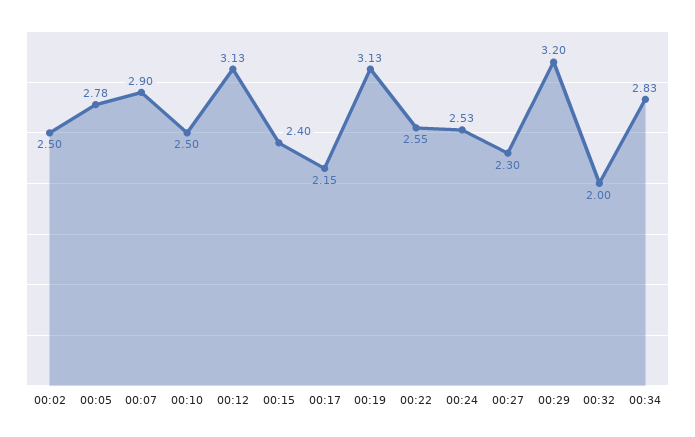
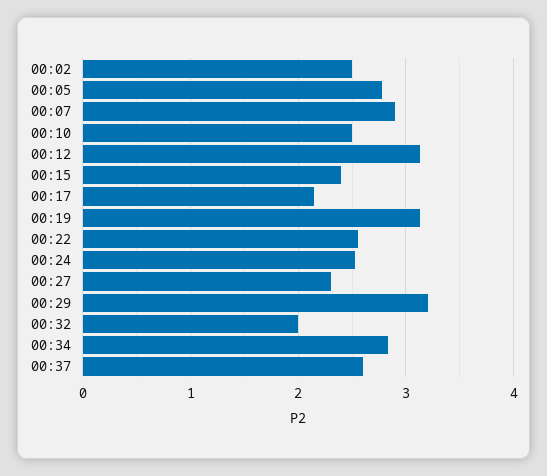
00:37: none -> 2.6

